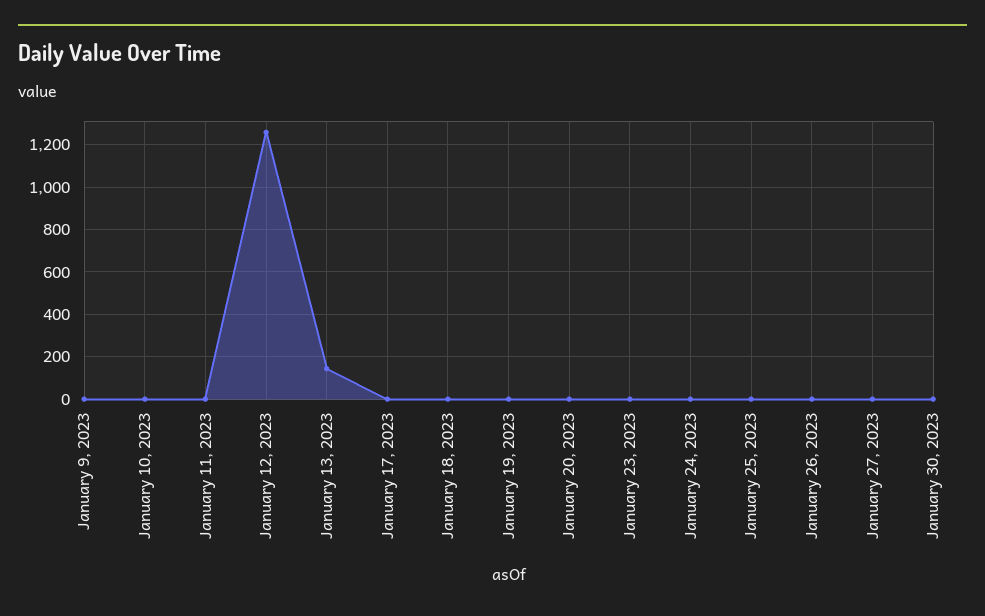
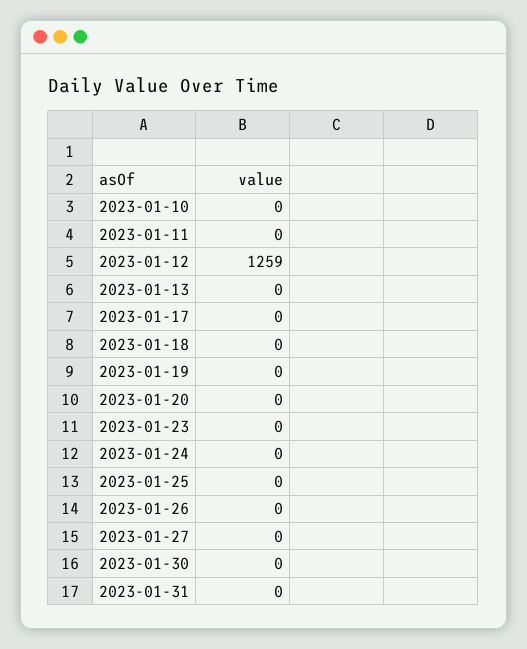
January 9, 2023: 0 -> none
January 13, 2023: 150 -> 0
2023-01-31: none -> 0

